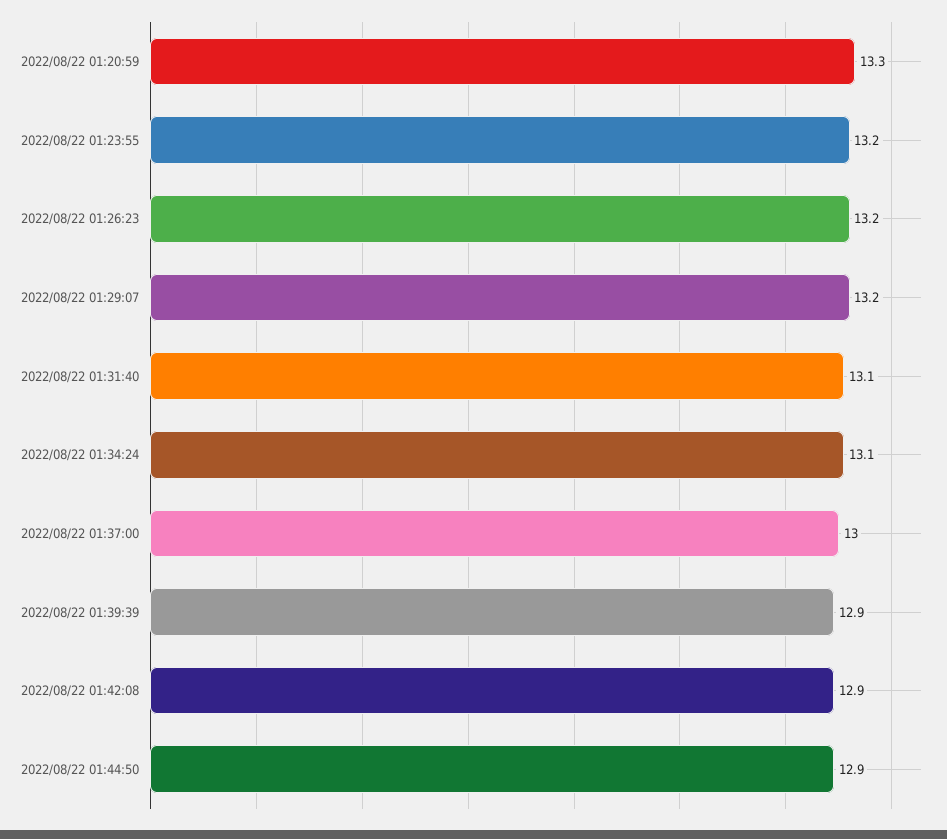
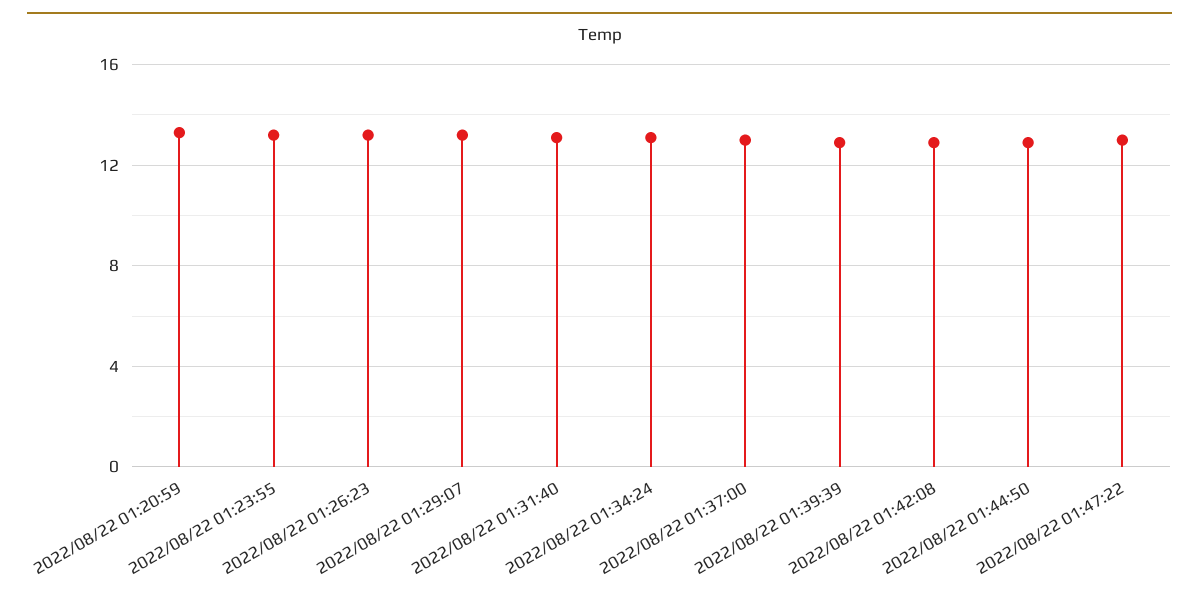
2022/08/22 01:47:22: none -> 13

